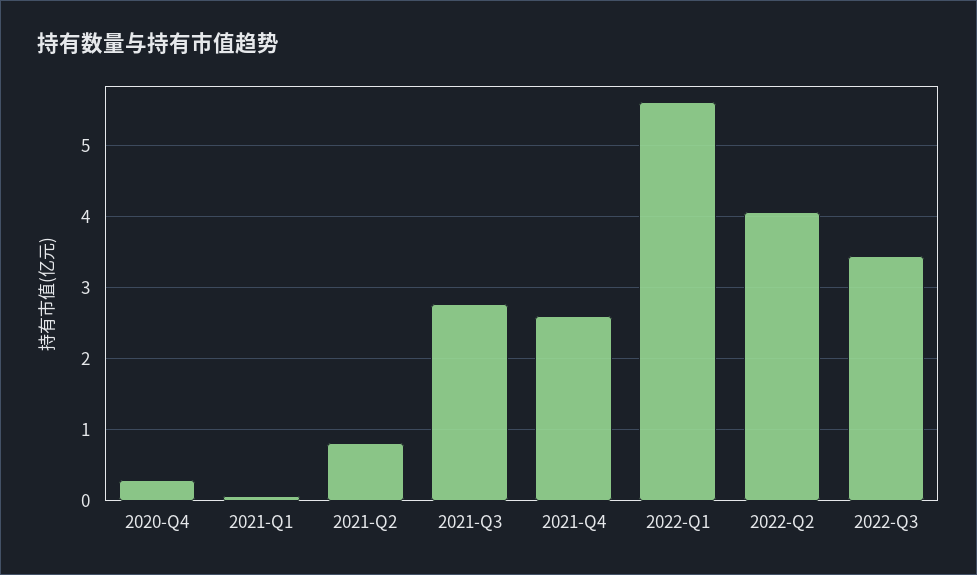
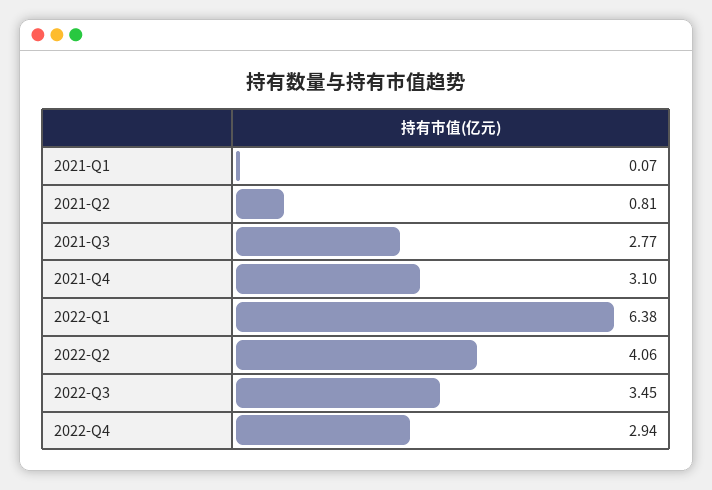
2020-Q4: 0.3 -> none
2021-Q4: 2.6 -> 3.1
2022-Q1: 5.6 -> 6.38
2022-Q4: none -> 2.94

